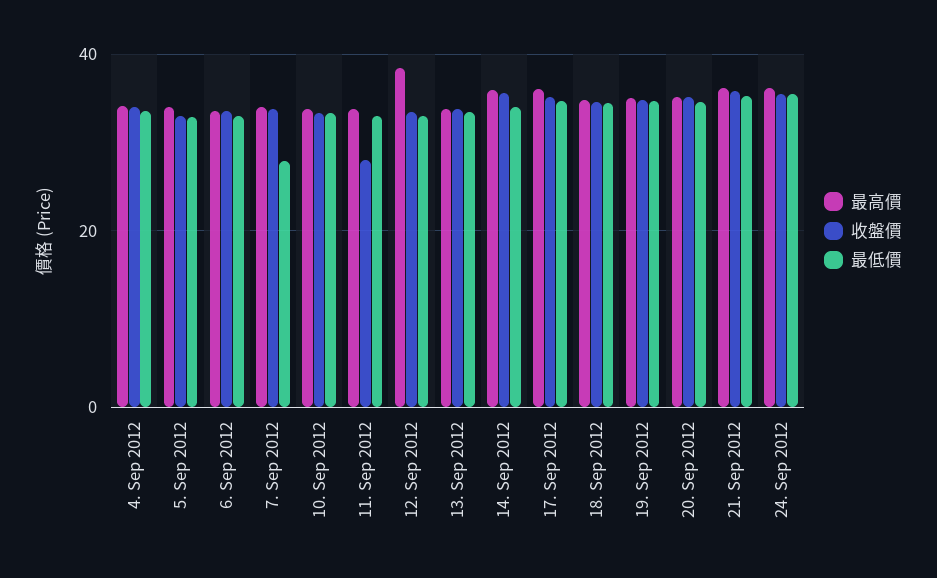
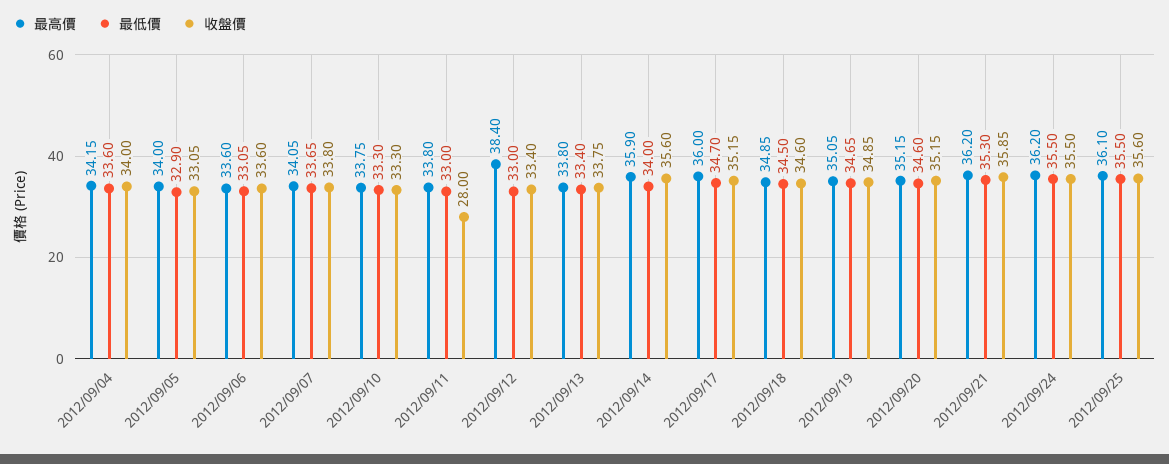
最低價, 7. Sep 2012: 28 -> 33.65
最高價, 2012/09/25: none -> 36.1
最低價, 2012/09/25: none -> 35.5
收盤價, 2012/09/25: none -> 35.6

